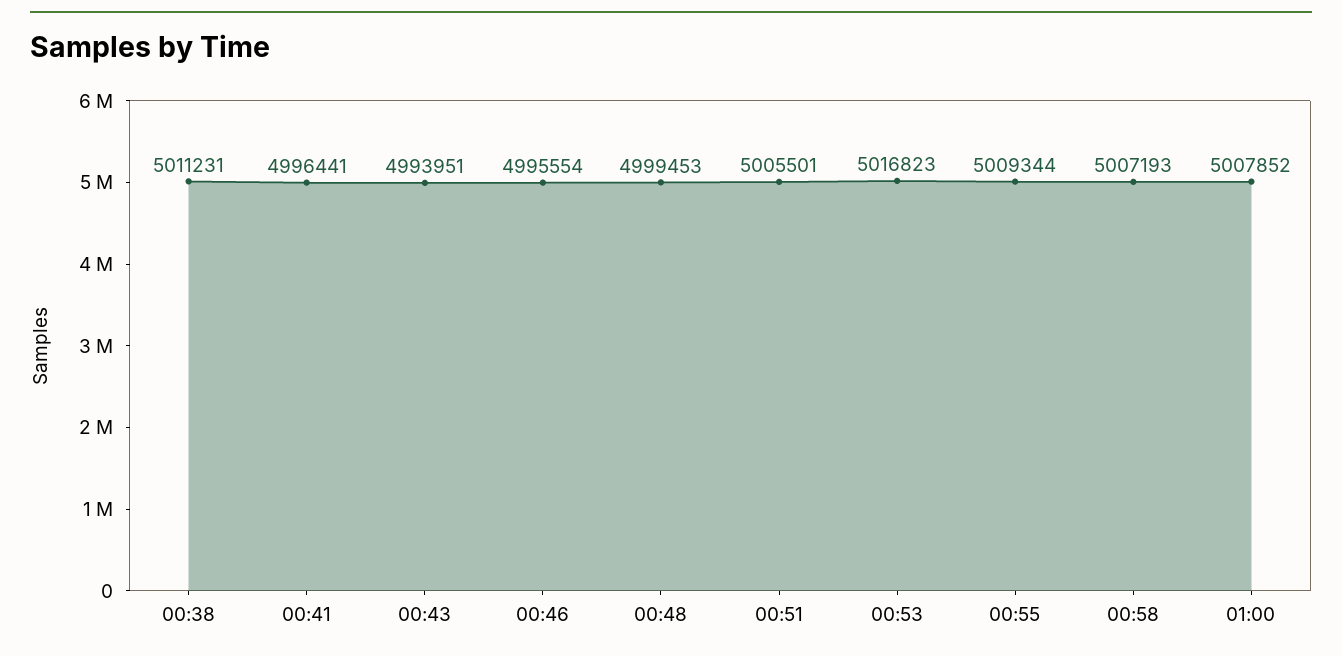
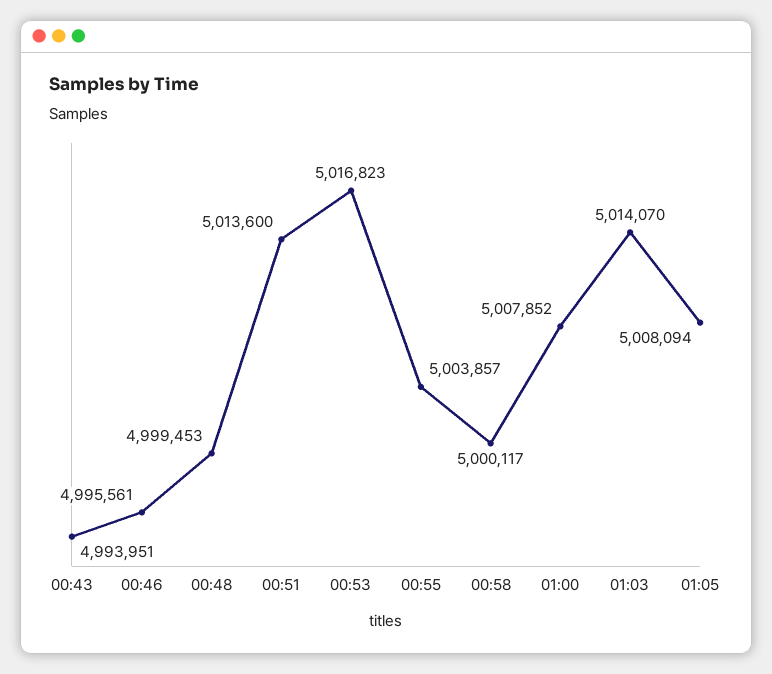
00:38: 5011231 -> none
00:41: 4996441 -> none
00:46: 4995554 -> 4995561
00:51: 5005501 -> 5013600
00:55: 5009344 -> 5003857
00:58: 5007193 -> 5000117
01:03: none -> 5014070
01:05: none -> 5008094

